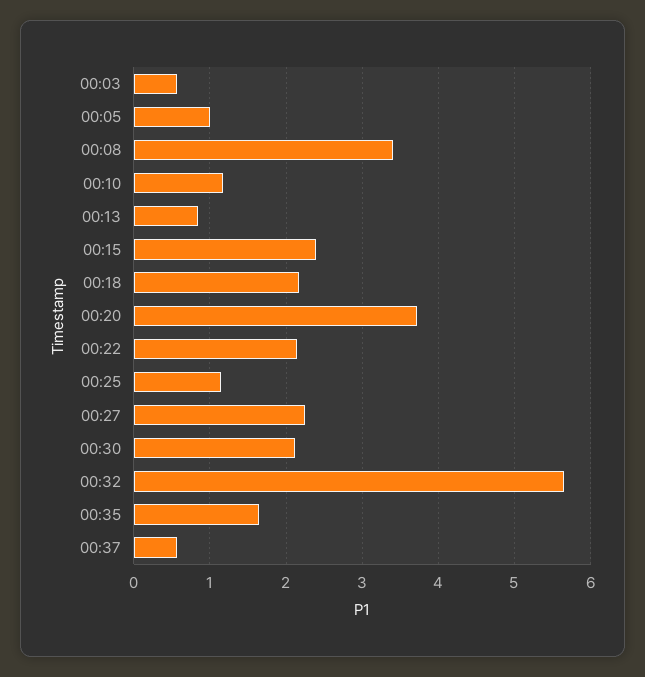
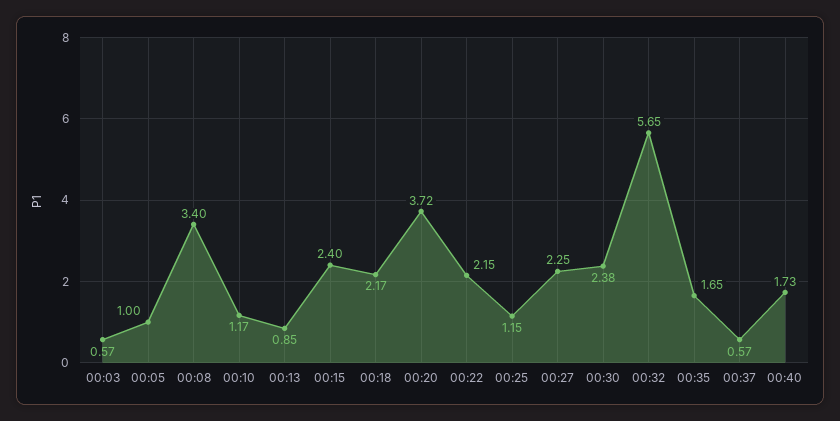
00:30: 2.1 -> 2.38
00:40: none -> 1.73

